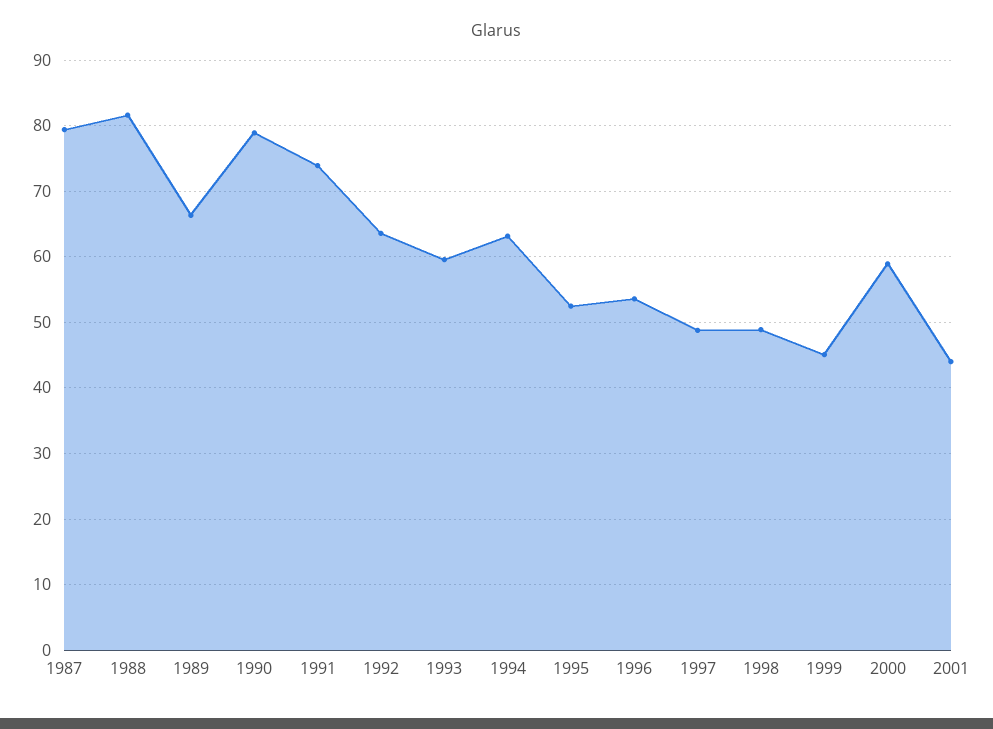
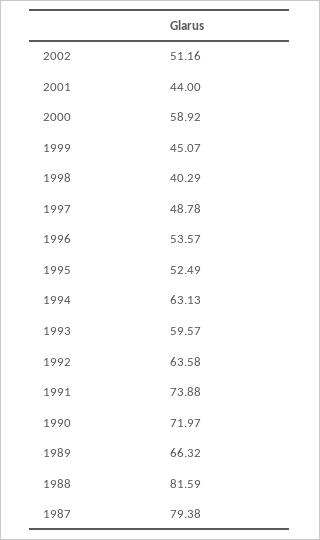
1990: 79 -> 71.97
1998: 49 -> 40.29
2002: none -> 51.16

